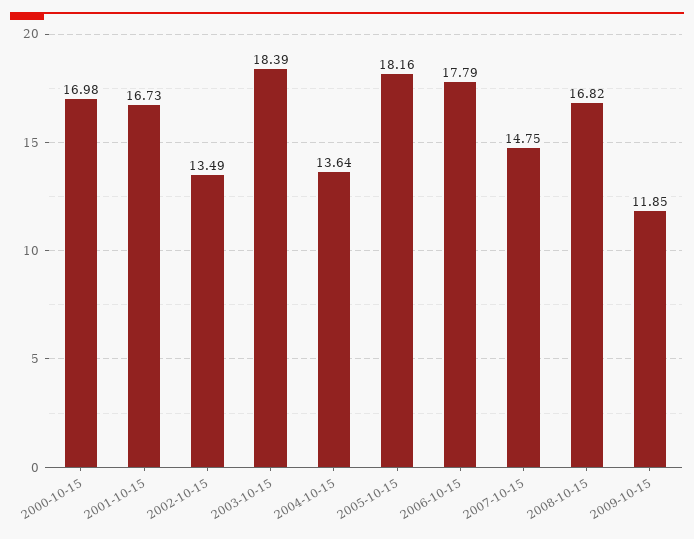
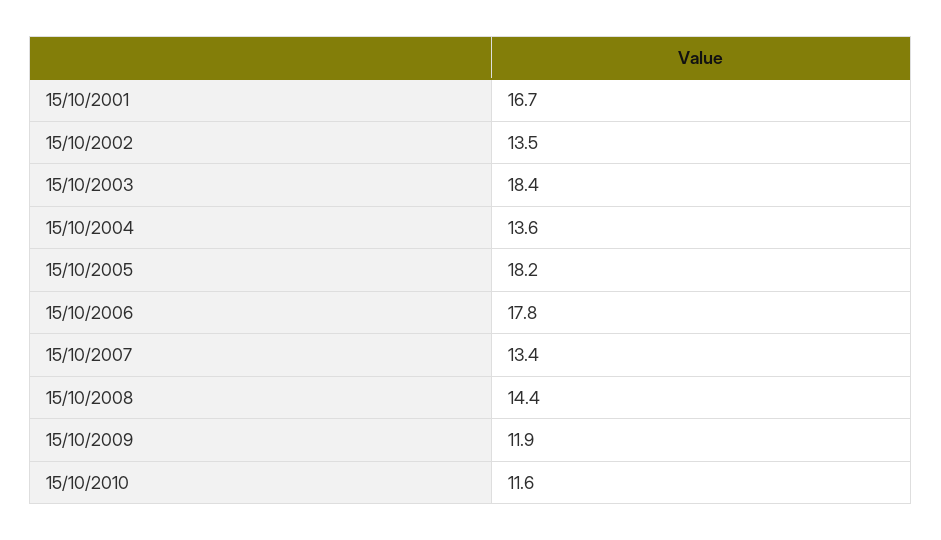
2000-10-15: 16.98 -> none
2007-10-15: 14.75 -> 13.4
2008-10-15: 16.82 -> 14.4
15/10/2010: none -> 11.6

